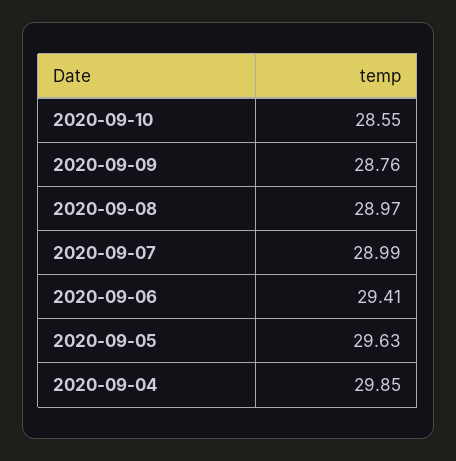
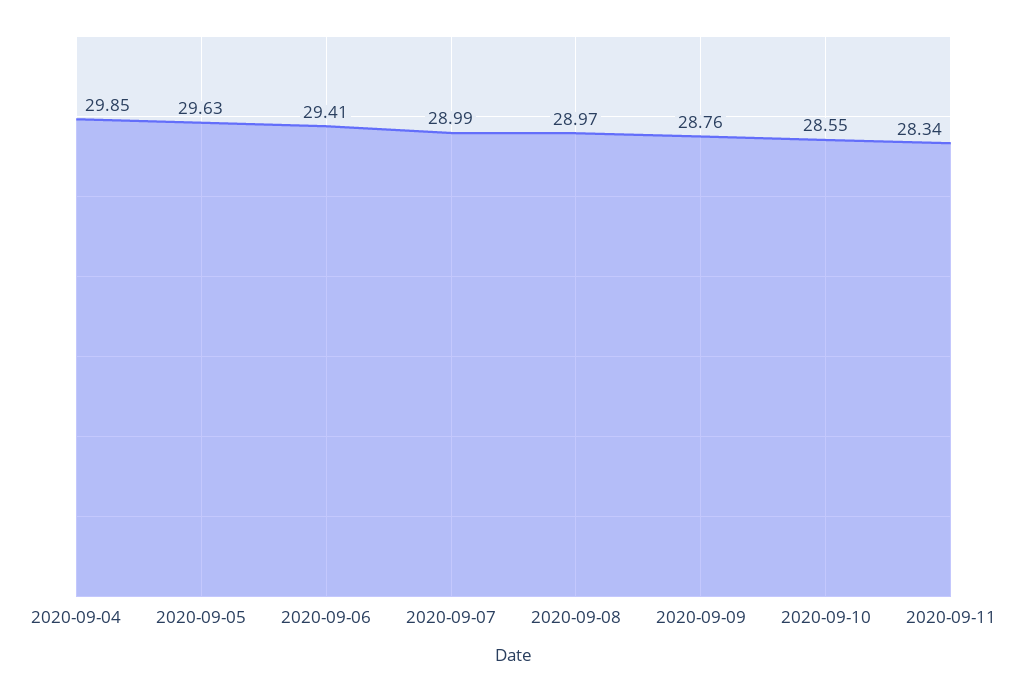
2020-09-11: none -> 28.34

